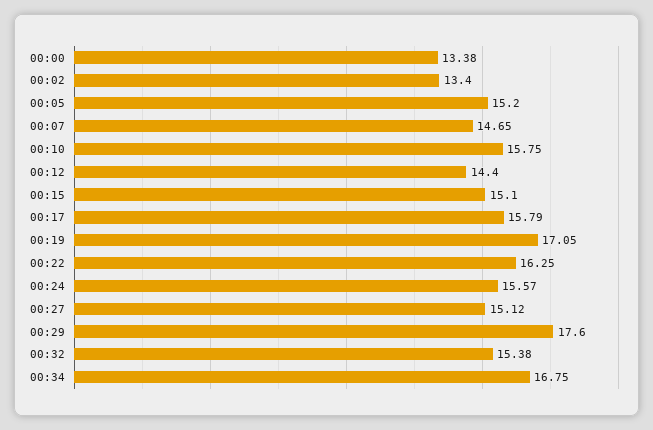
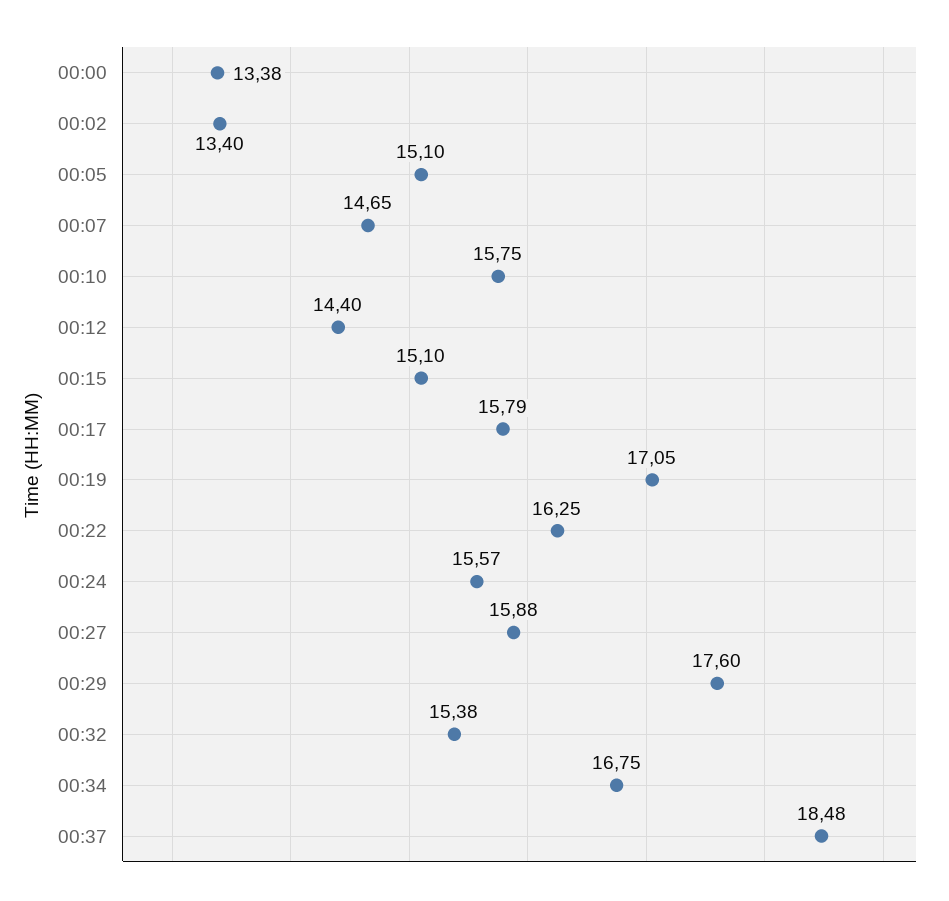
00:05: 15.2 -> 15.1
00:27: 15.12 -> 15.88
00:37: none -> 18.48

